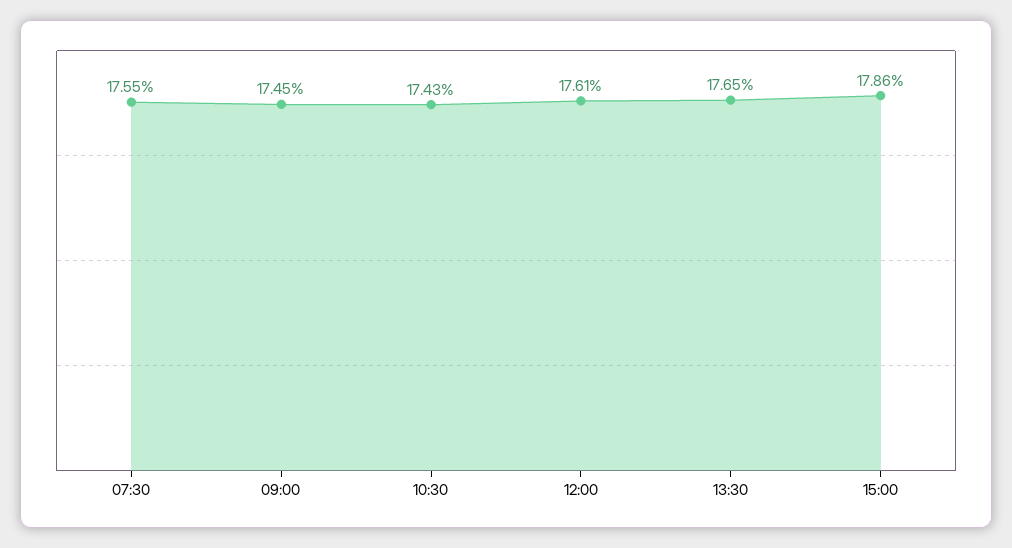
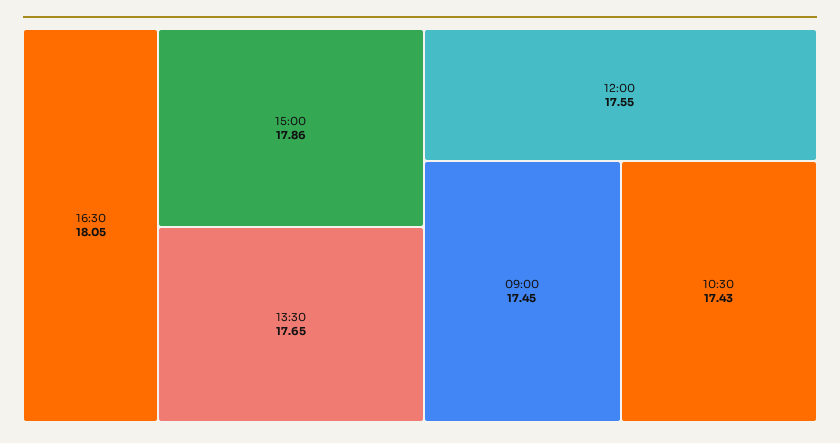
07:30: 17.55 -> none
12:00: 17.61 -> 17.55
16:30: none -> 18.05

